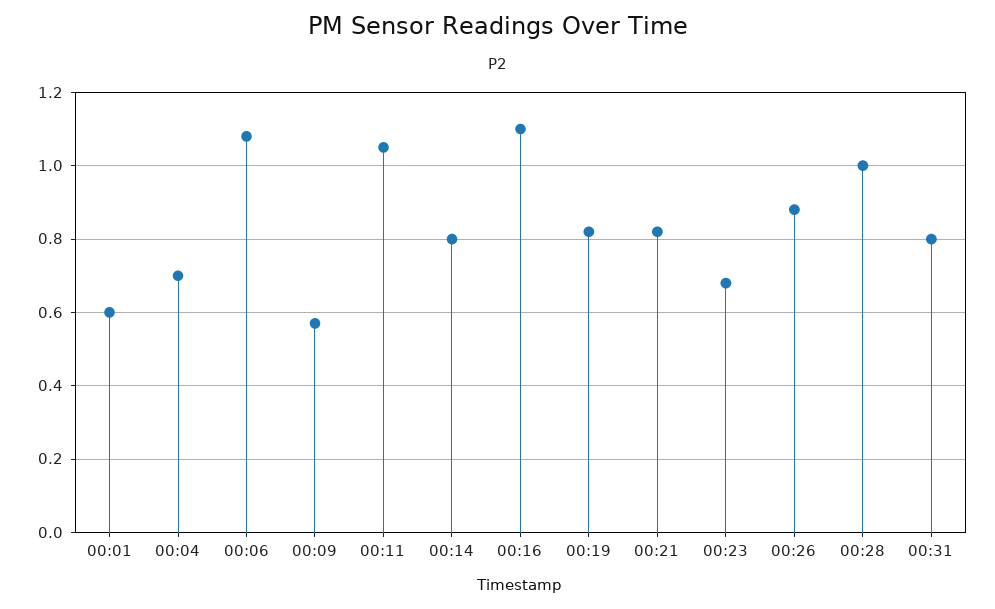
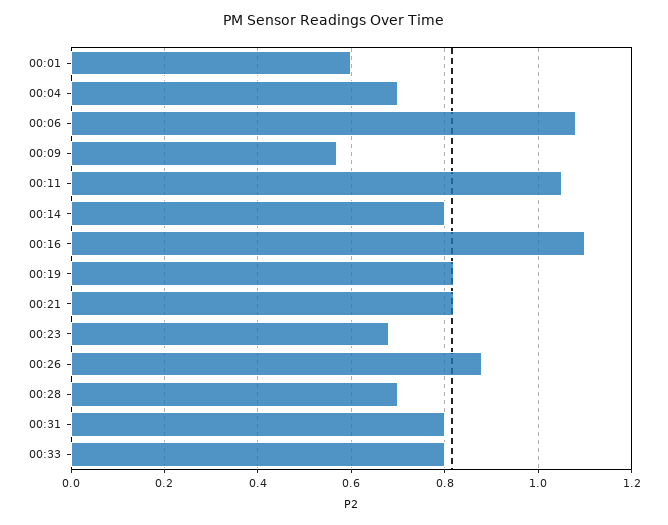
00:28: 1 -> 0.7
00:33: none -> 0.8

